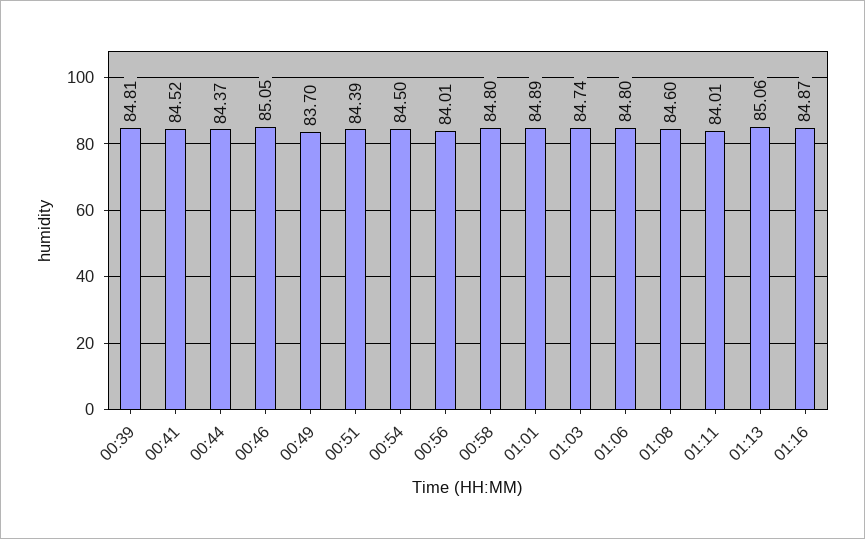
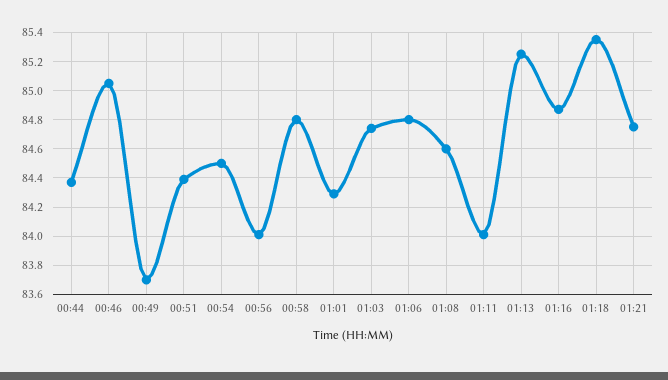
00:39: 84.81 -> none
00:41: 84.52 -> none
01:01: 84.89 -> 84.3
01:13: 85.06 -> 85.25
01:18: none -> 85.35
01:21: none -> 84.75

